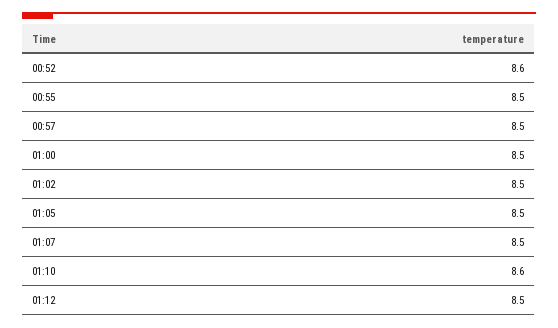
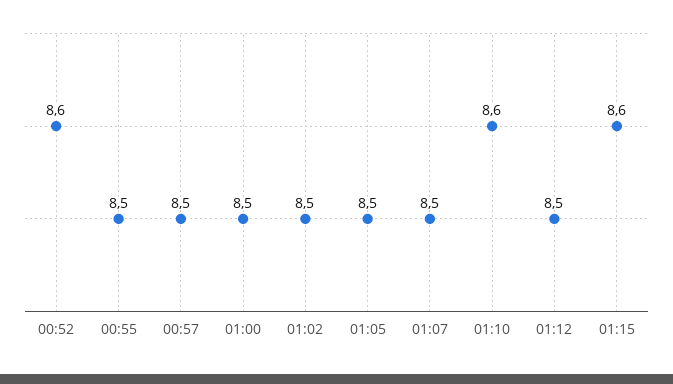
01:15: none -> 8.6

